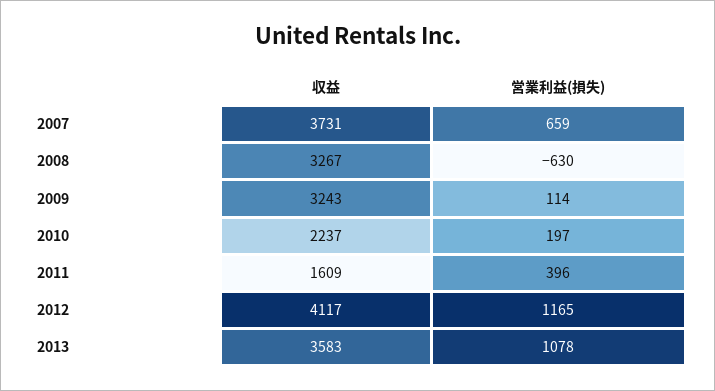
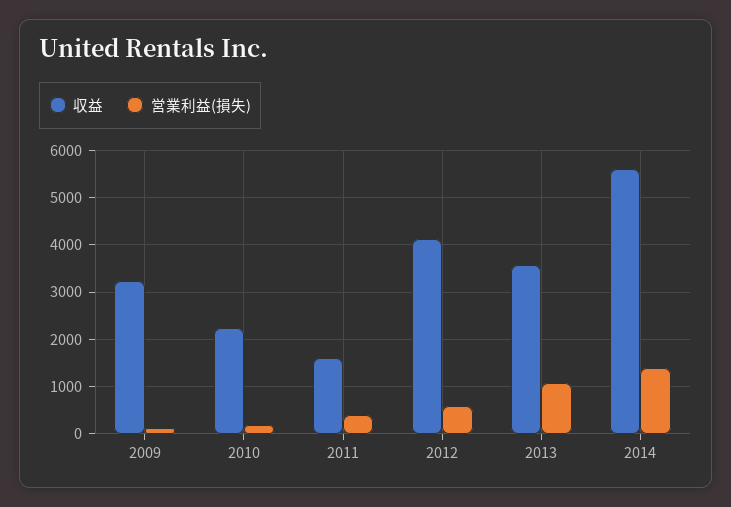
収益, 2007: 3731 -> none
営業利益(損失), 2007: 659 -> none
収益, 2008: 3267 -> none
営業利益(損失), 2008: -630 -> none
営業利益(損失), 2012: 1165 -> 600
収益, 2014: none -> 5600
営業利益(損失), 2014: none -> 1400

